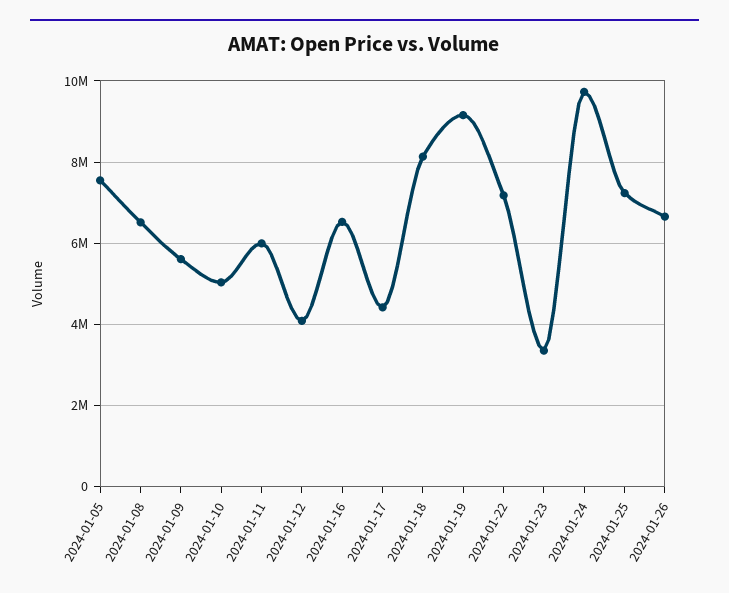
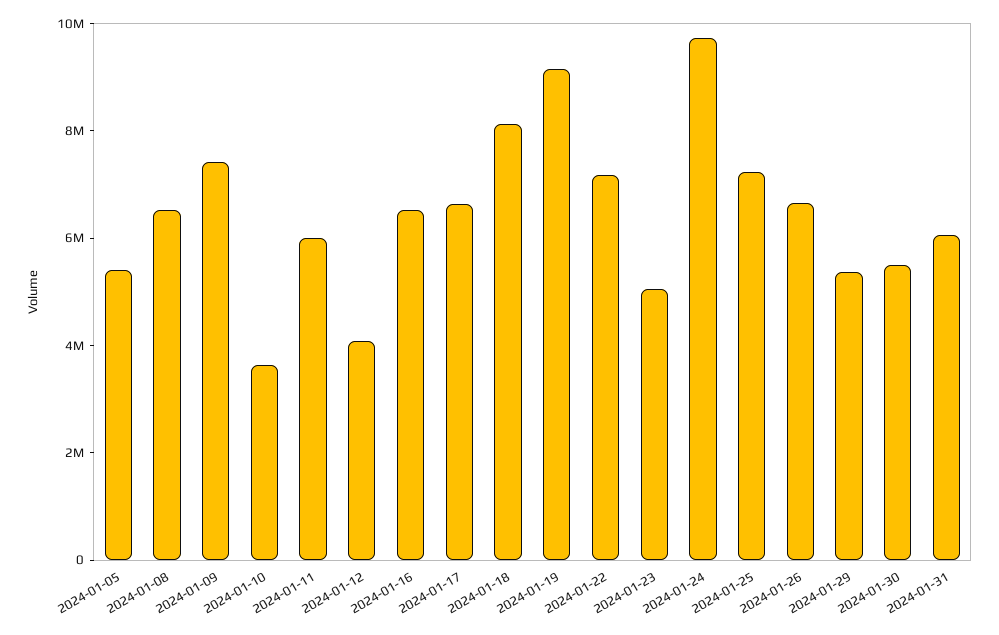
2024-01-05: 7600000 -> 5500000
2024-01-09: 5600000 -> 7500000
2024-01-10: 5000000 -> 3500000
2024-01-17: 4400000 -> 6500000
2024-01-23: 3400000 -> 5000000
2024-01-29: none -> 5500000
2024-01-30: none -> 5500000
2024-01-31: none -> 6000000

